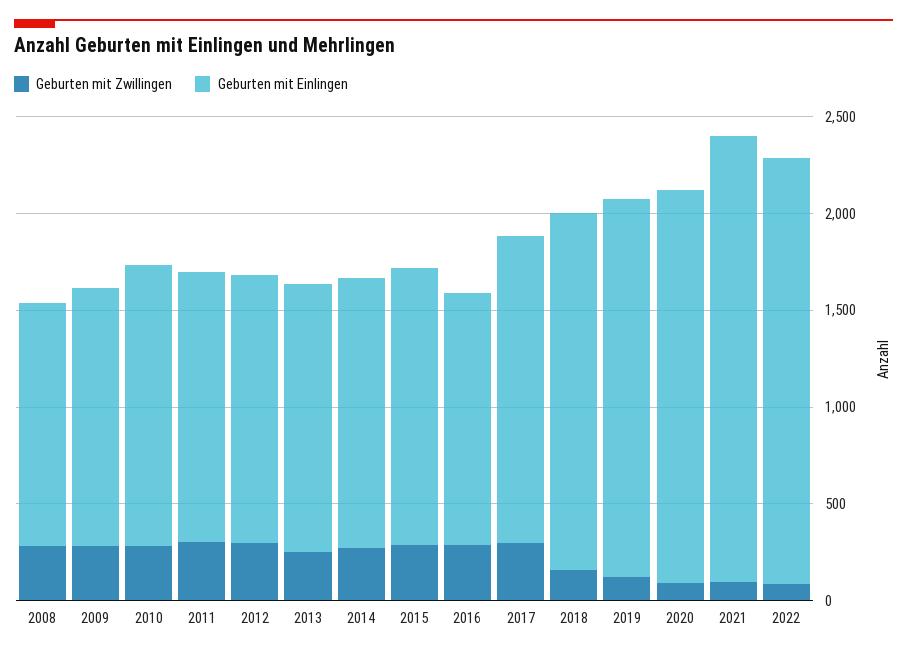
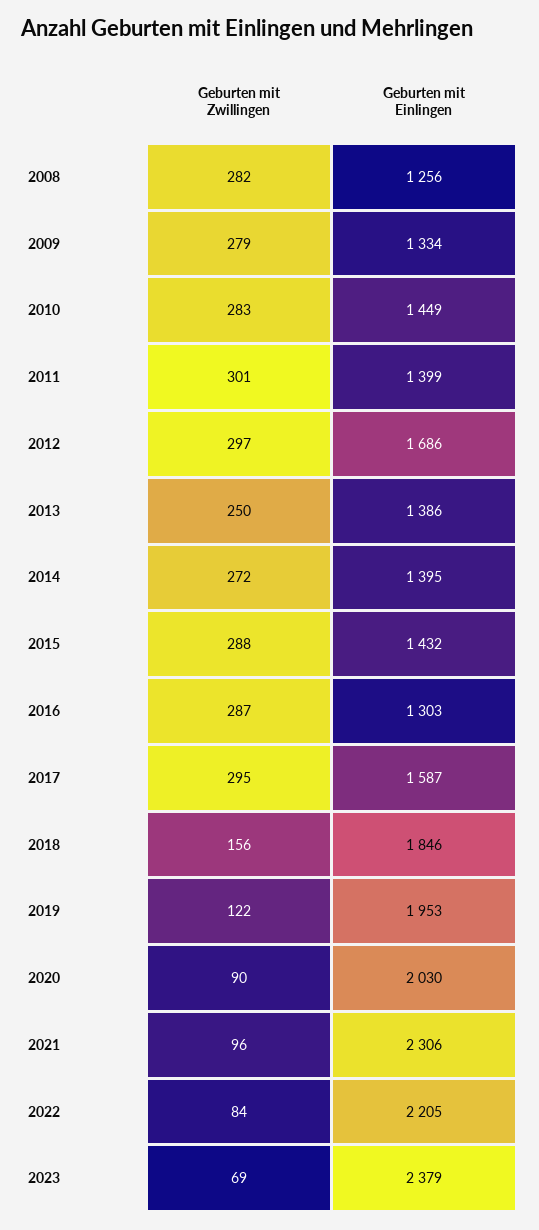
Geburten mit Einlingen, 2012: 1400 -> 1686
Geburten mit Zwillingen, 2023: none -> 69
Geburten mit Einlingen, 2023: none -> 2379

